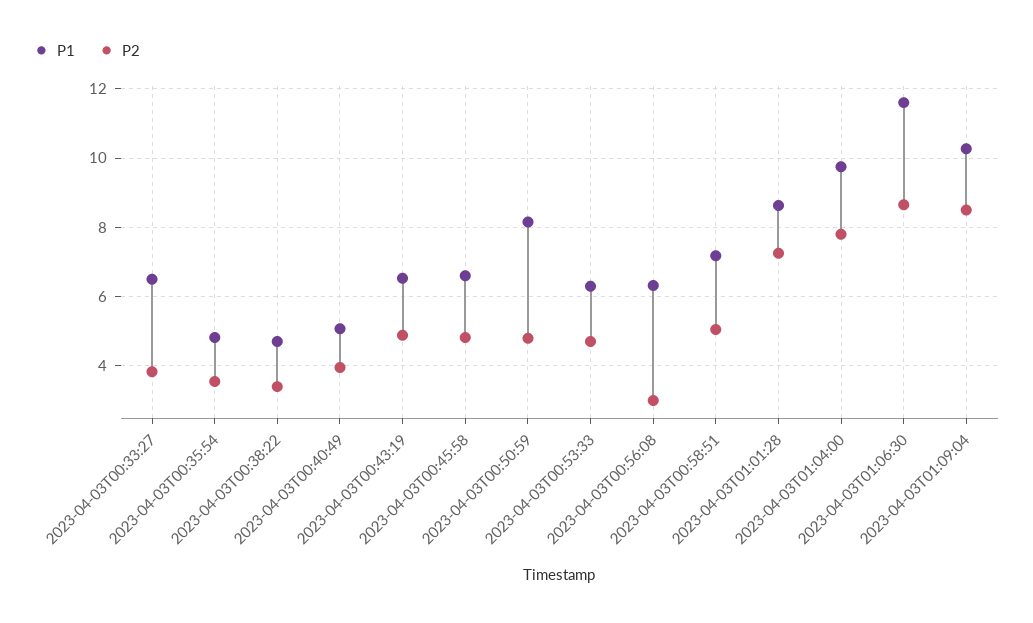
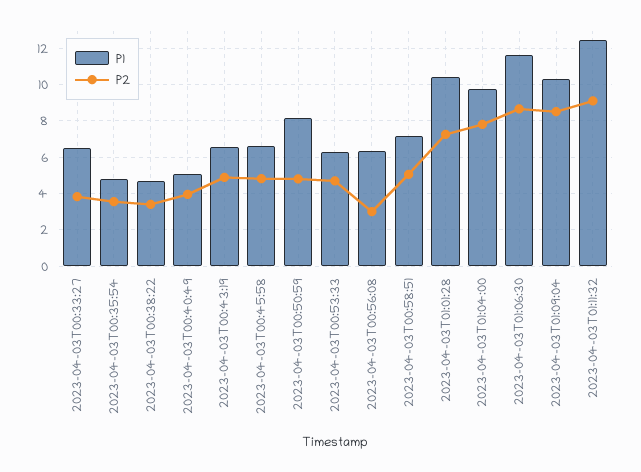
P1, 2023-04-03T01:01:28: 8.6 -> 10.5
P1, 2023-04-03T01:11:32: none -> 12.5
P2, 2023-04-03T01:11:32: none -> 9

